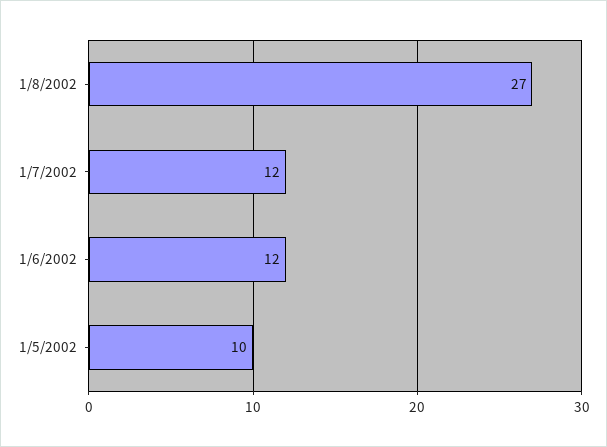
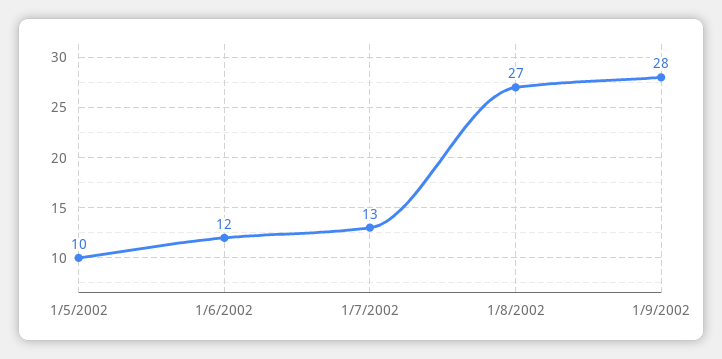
1/7/2002: 12 -> 13
1/9/2002: none -> 28

